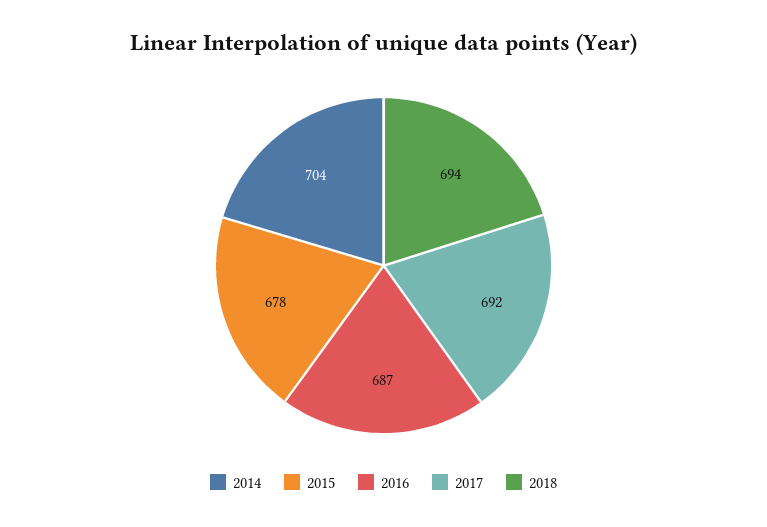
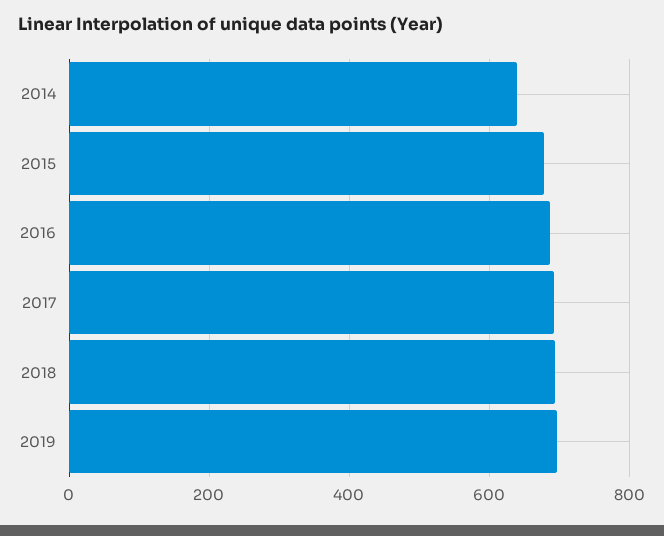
2014: 704 -> 640
2019: none -> 700

